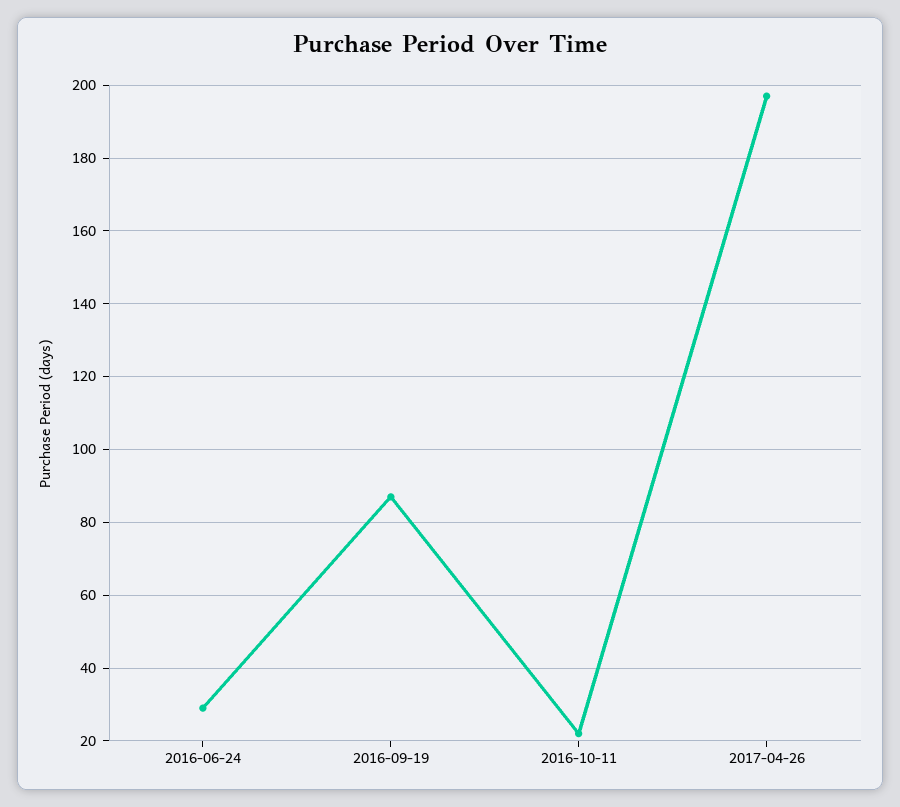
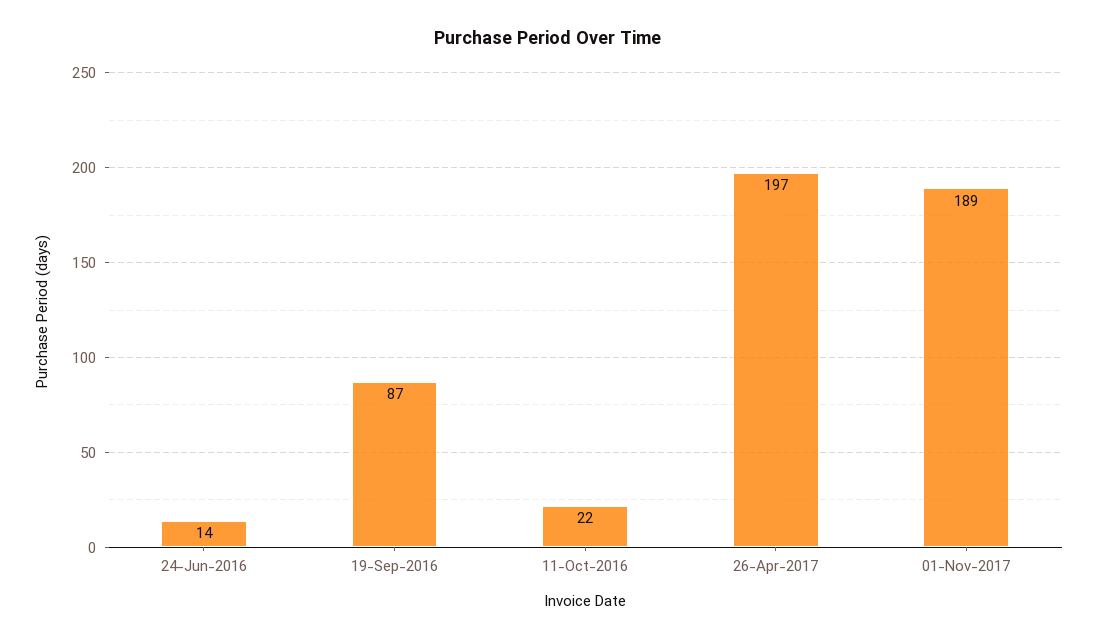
2016-06-24: 30 -> 14
01-Nov-2017: none -> 189

